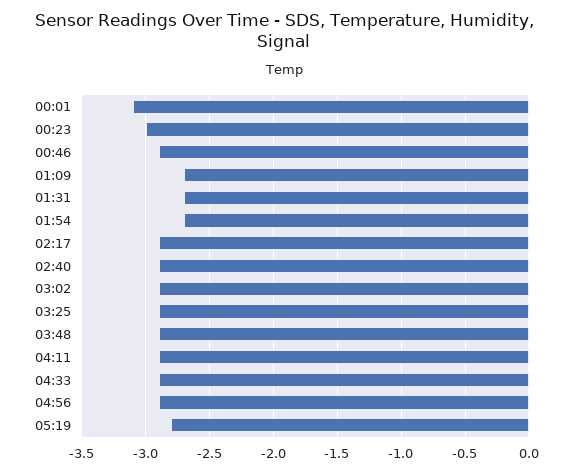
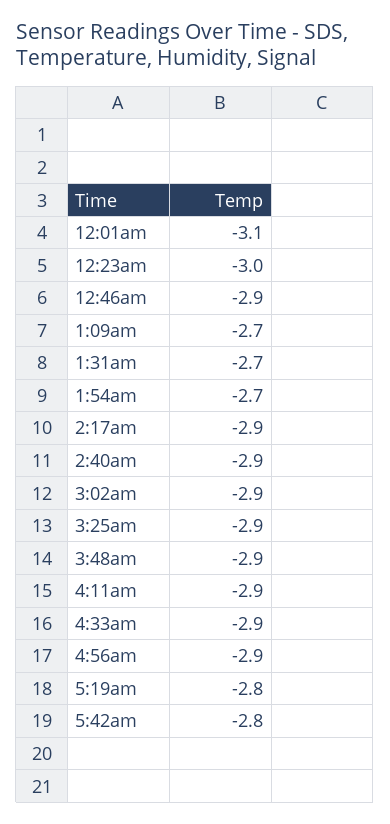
5:42am: none -> -2.8

